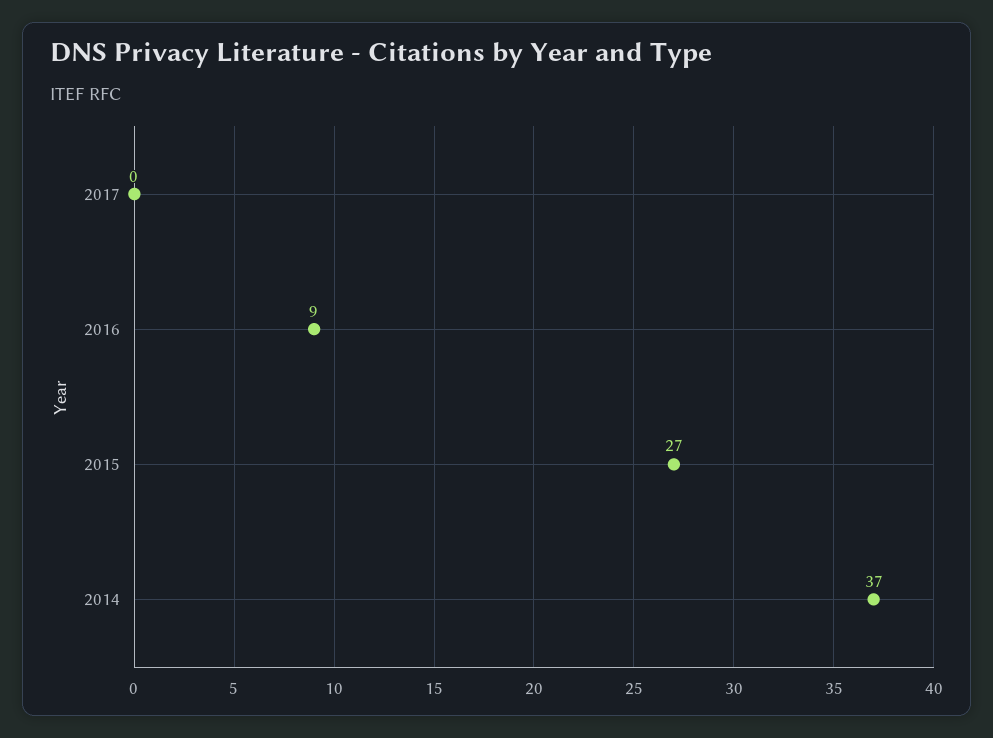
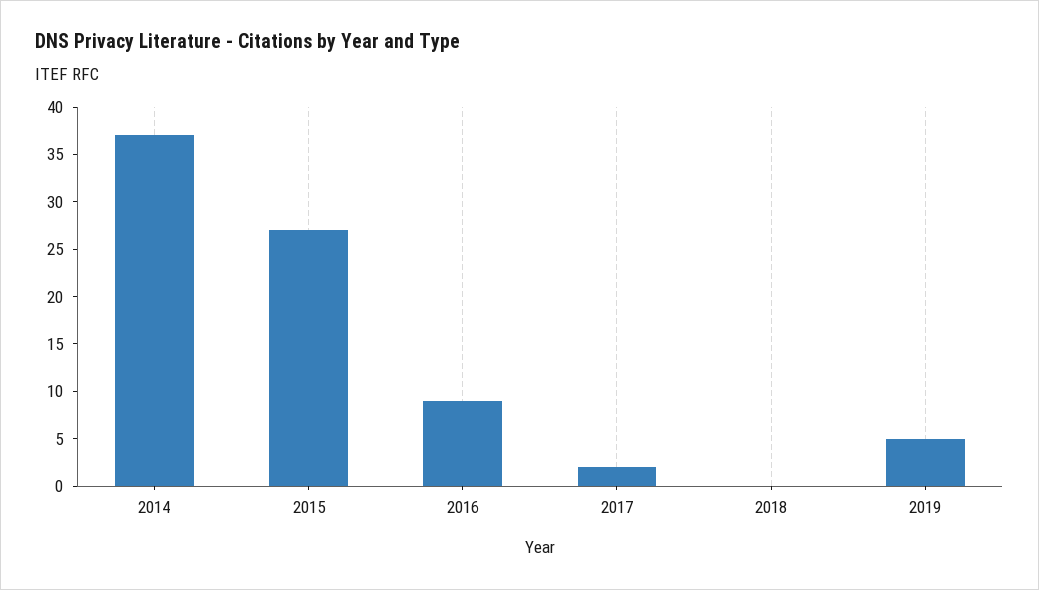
2017: 0 -> 2
2018: none -> 0
2019: none -> 5

